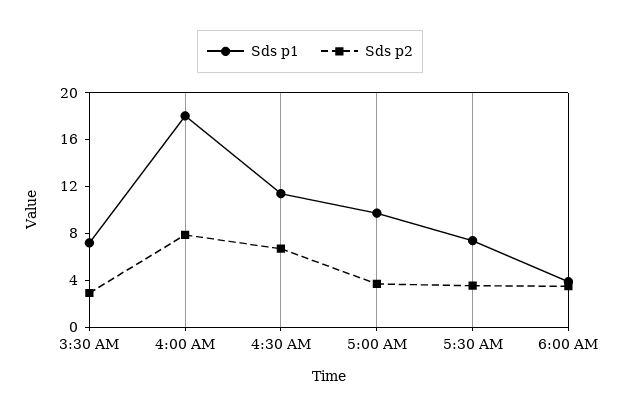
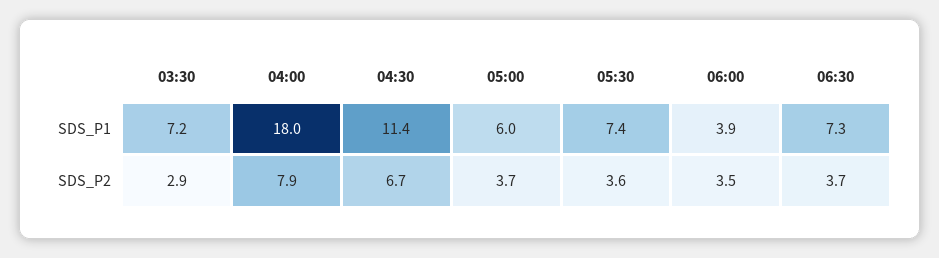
Sds p1, 5:00 AM: 10 -> 6
Sds p1, 06:30: none -> 7.3
Sds p2, 06:30: none -> 3.7

